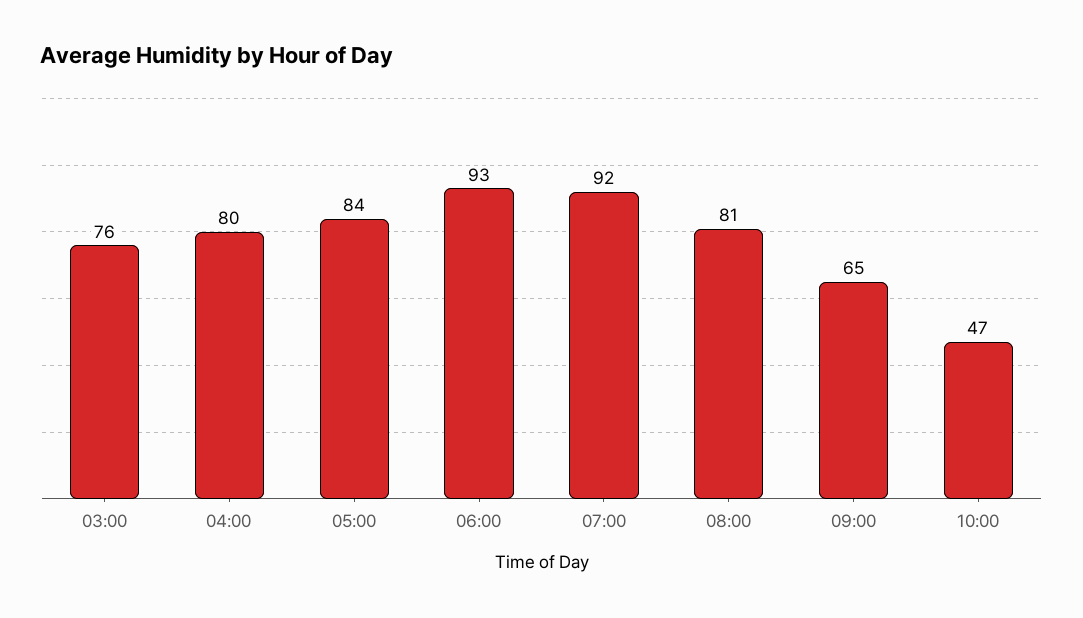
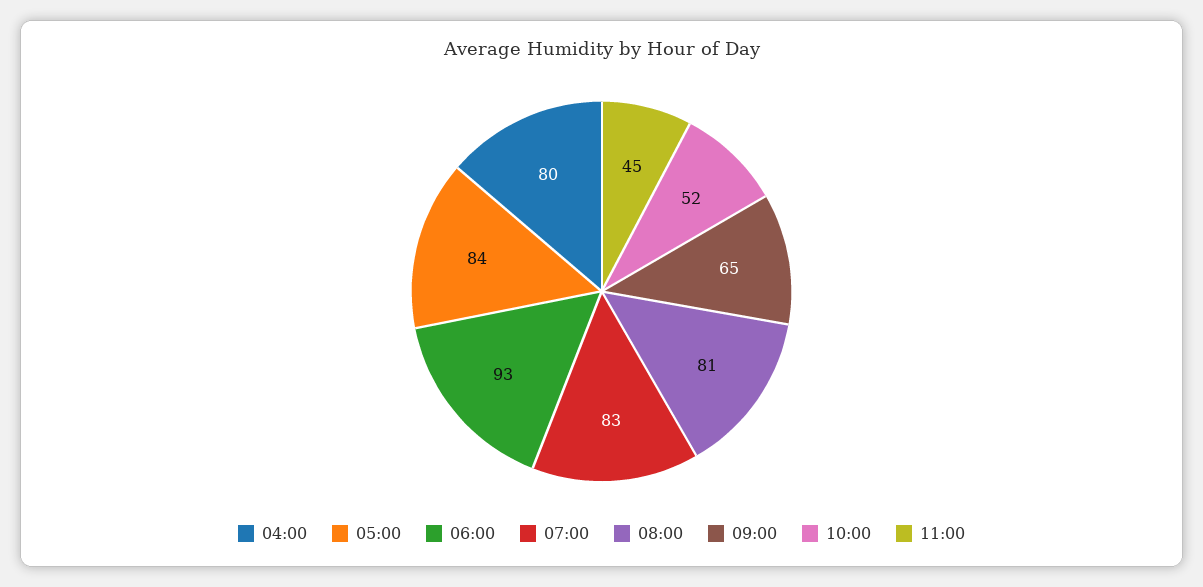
03:00: 76 -> none
07:00: 92 -> 83
10:00: 47 -> 52
11:00: none -> 45

